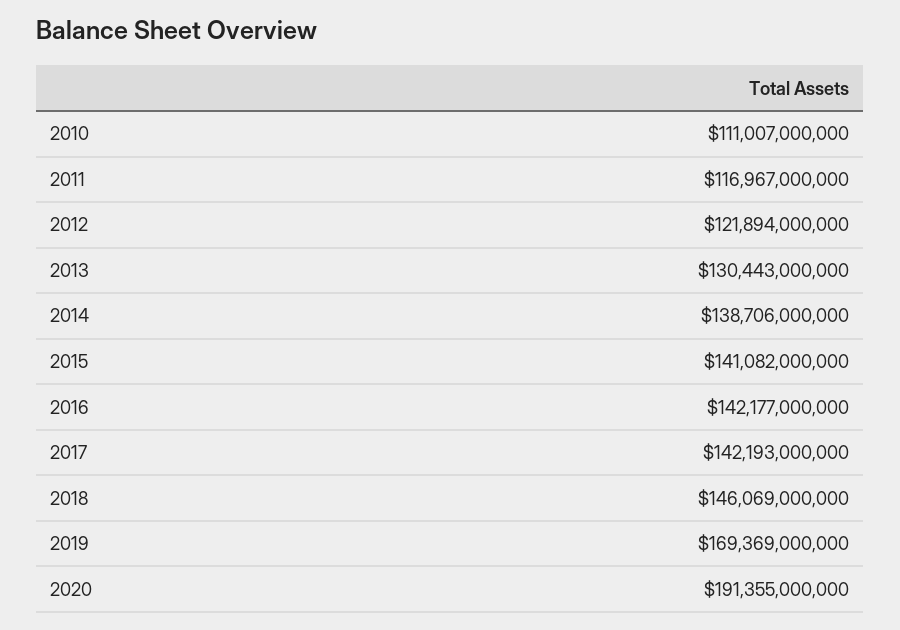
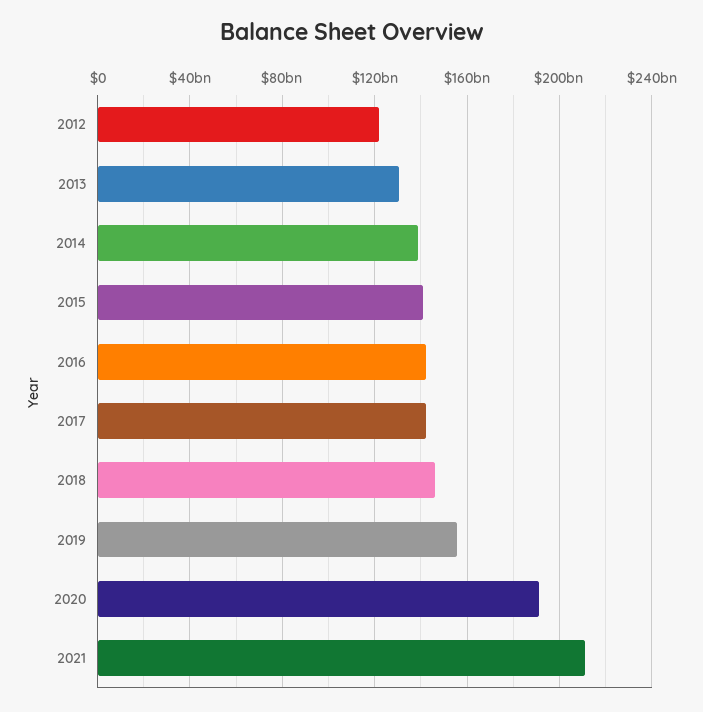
2010: 111007000000 -> none
2011: 116967000000 -> none
2019: 169369000000 -> 155000000000
2021: none -> 210000000000

